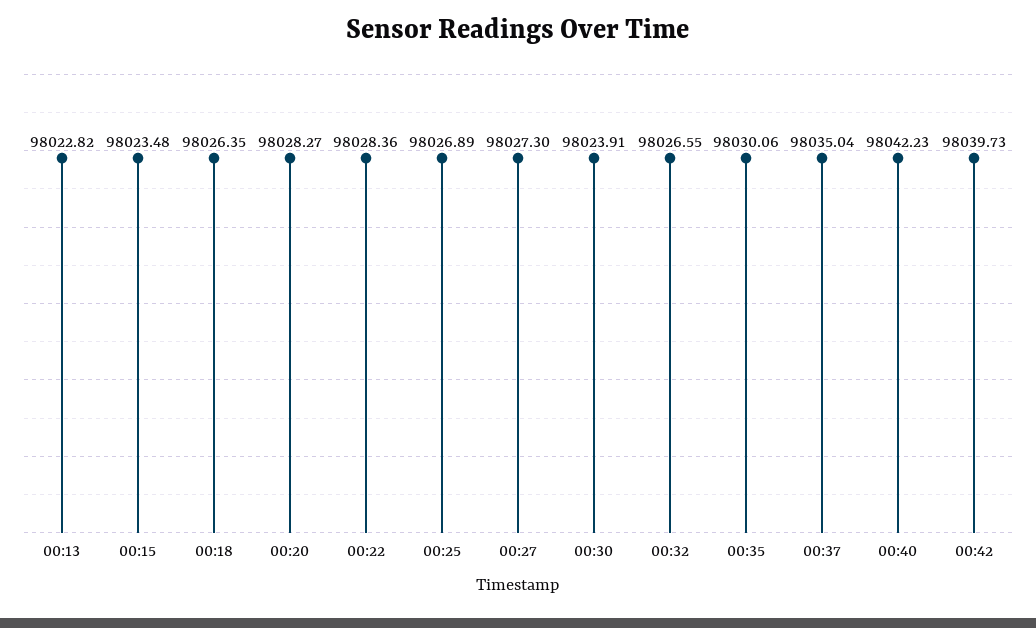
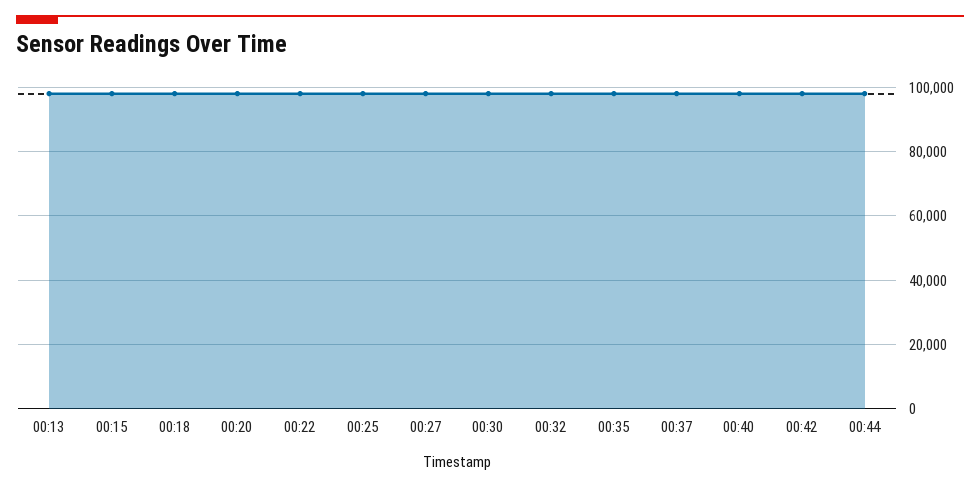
00:44: none -> 98000

